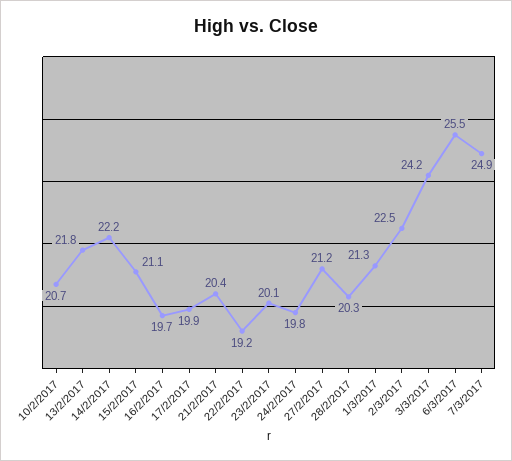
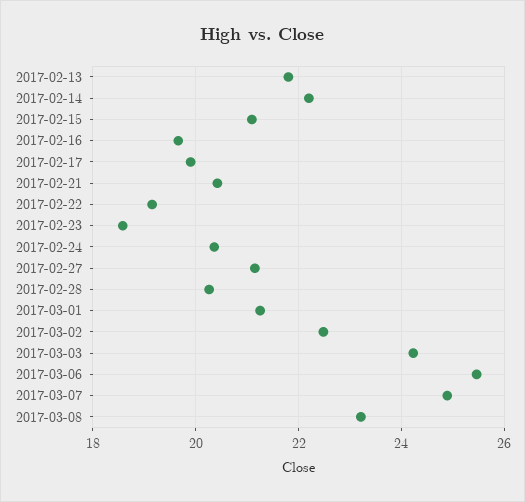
10/2/2017: 20.7 -> none
23/2/2017: 20.1 -> 18.6
24/2/2017: 19.8 -> 20.4
2017-03-08: none -> 23.2

